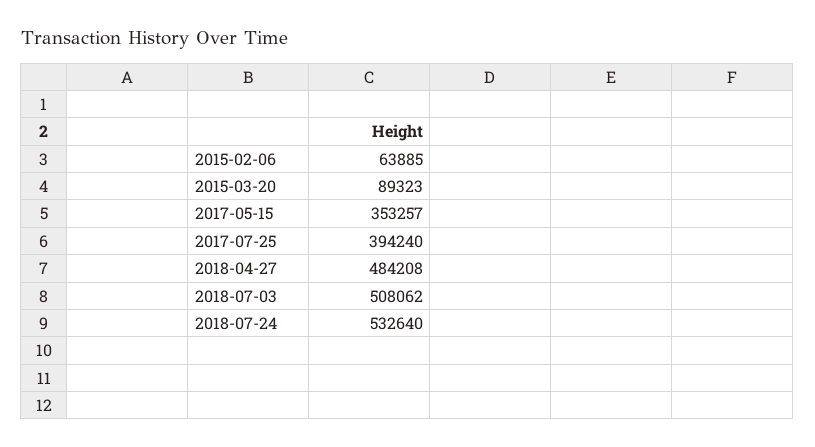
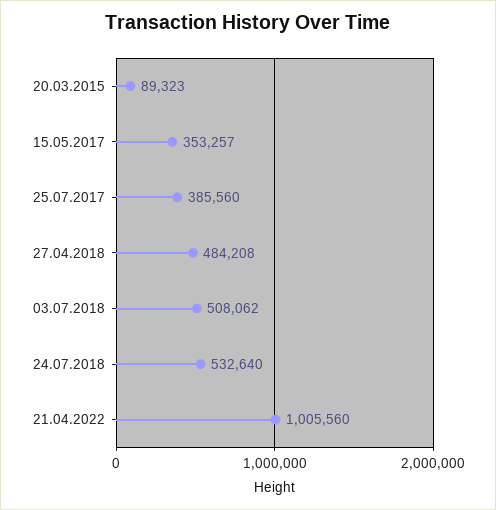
2015-02-06: 63885 -> none
2017-07-25: 394240 -> 385560
21.04.2022: none -> 1005560

